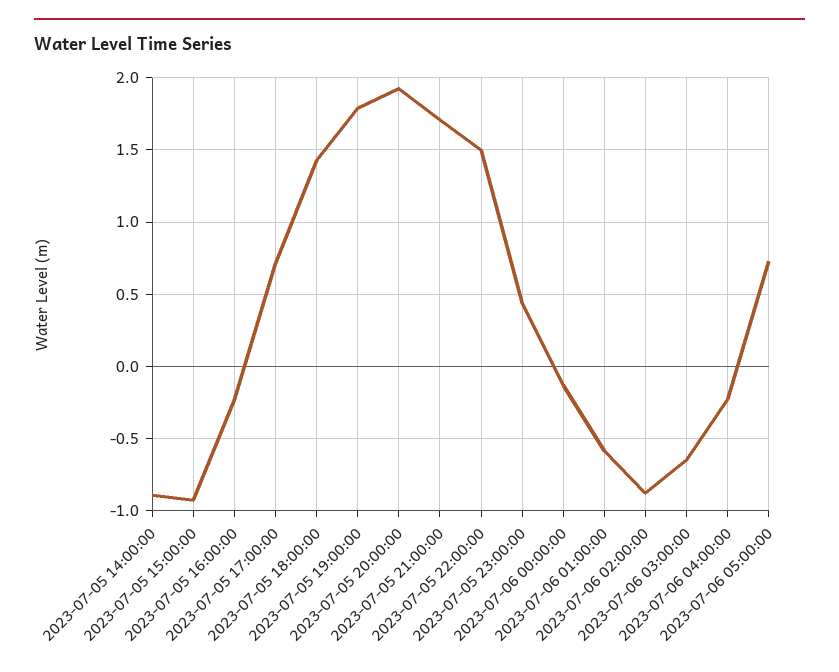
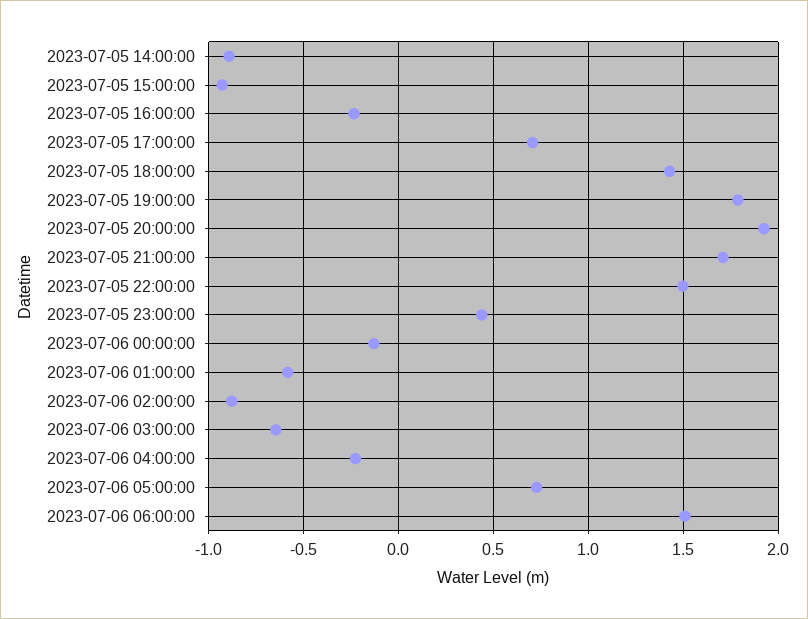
2023-07-06 06:00:00: none -> 1.5

